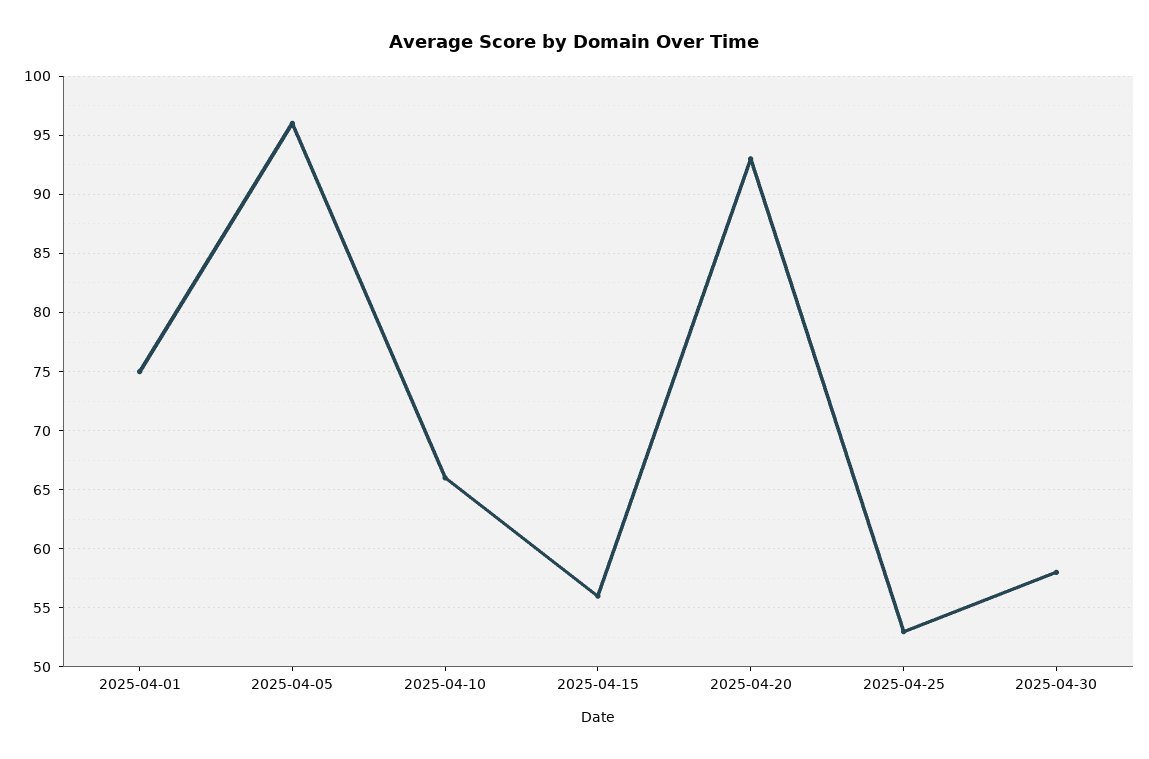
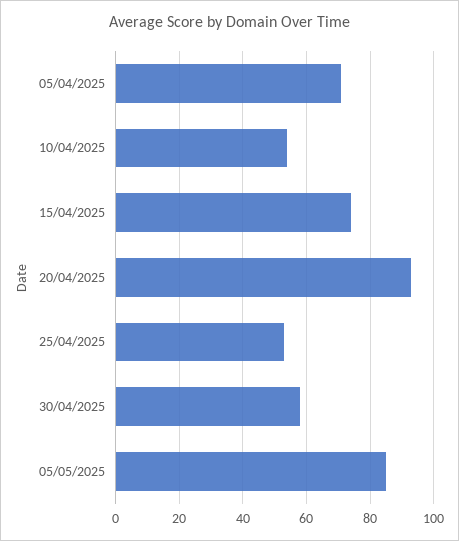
2025-04-01: 75 -> none
2025-04-05: 96 -> 70
2025-04-10: 66 -> 55
2025-04-15: 56 -> 75
05/05/2025: none -> 85

